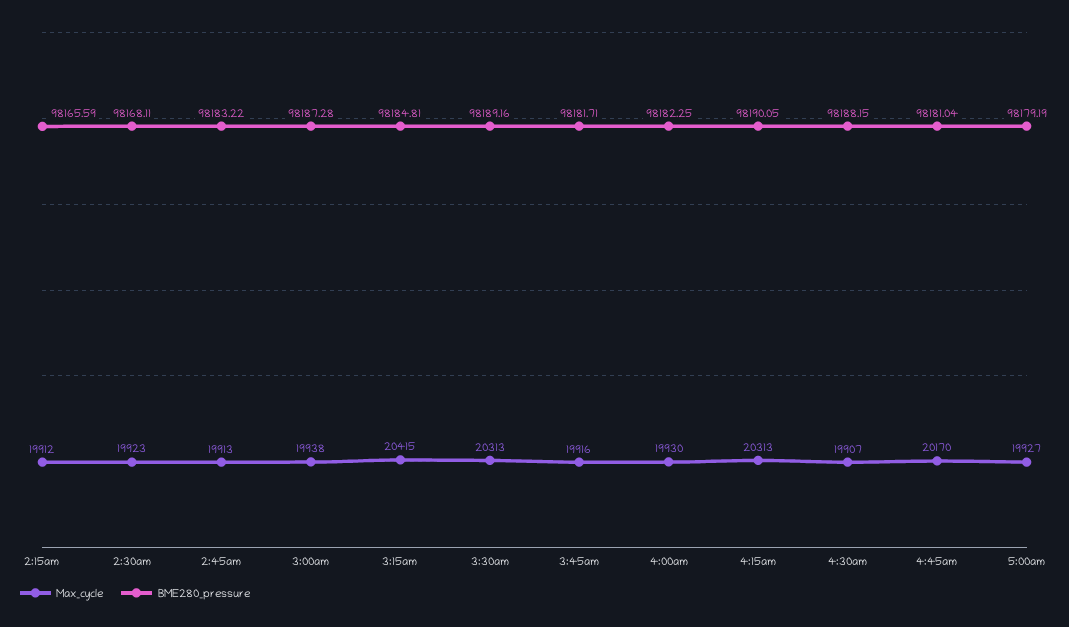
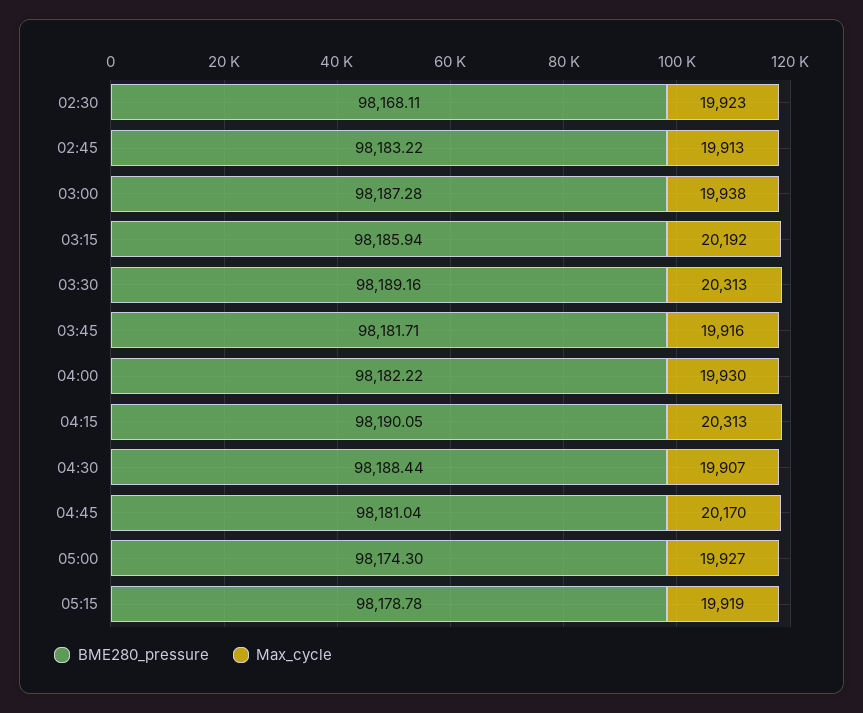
Max_cycle, 2:15am: 19912 -> none
BME280_pressure, 2:15am: 98165.59 -> none
Max_cycle, 3:15am: 20415 -> 20192
BME280_pressure, 3:15am: 98184.81 -> 98185.94
BME280_pressure, 4:00am: 98182.25 -> 98182.22
BME280_pressure, 4:30am: 98188.15 -> 98188.44
BME280_pressure, 5:00am: 98179.19 -> 98174.3
BME280_pressure, 05:15: none -> 98178.78
Max_cycle, 05:15: none -> 19919

